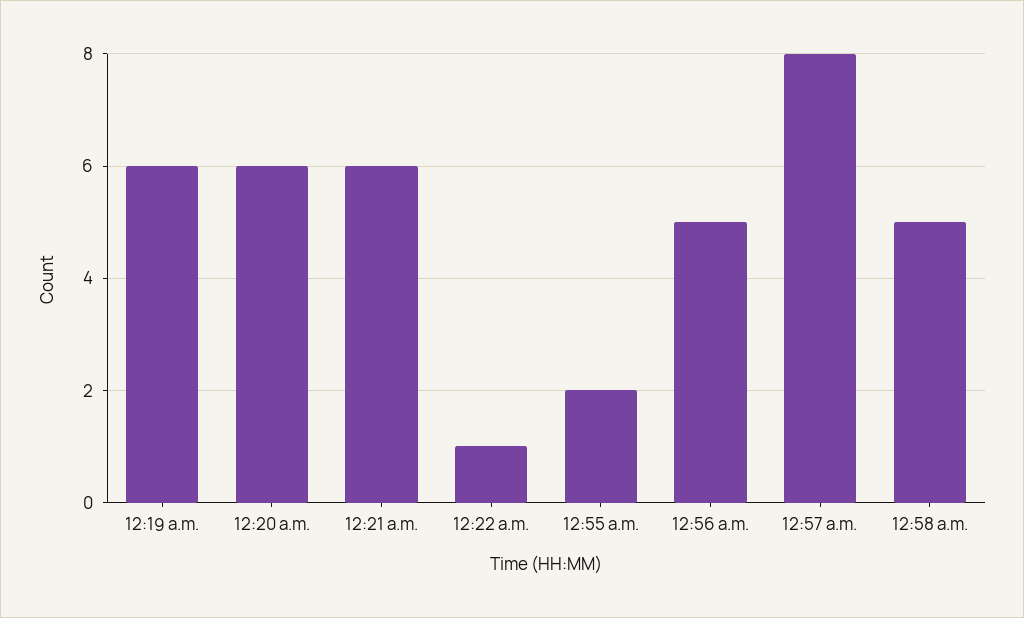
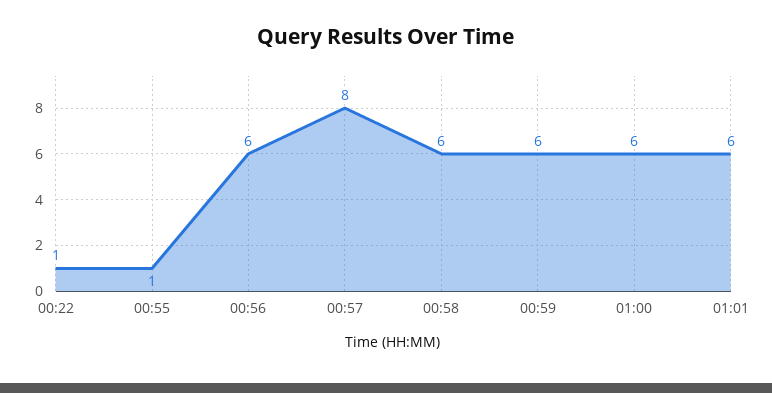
12:19 a.m.: 6 -> none
12:20 a.m.: 6 -> none
12:21 a.m.: 6 -> none
12:55 a.m.: 2 -> 1
12:56 a.m.: 5 -> 6
12:58 a.m.: 5 -> 6
00:59: none -> 6
01:00: none -> 6
01:01: none -> 6

